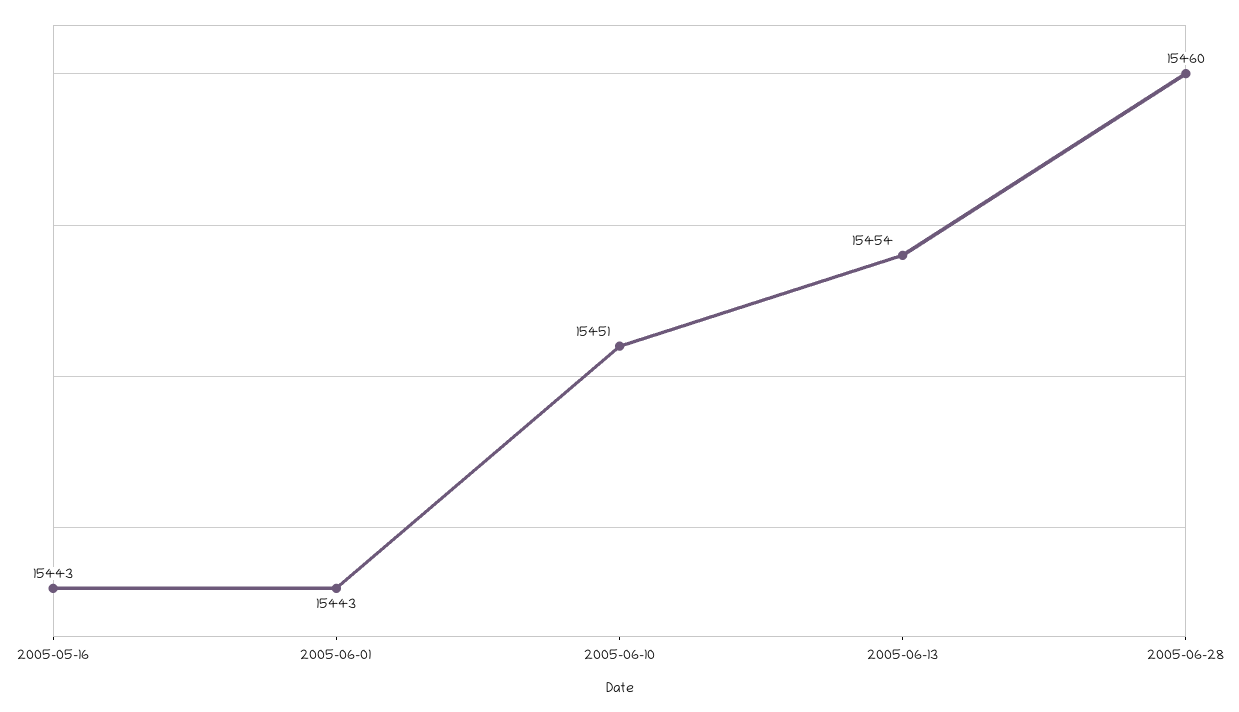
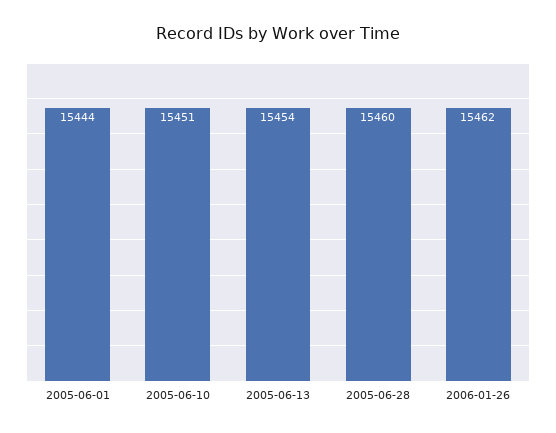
2005-05-16: 15443 -> none
2005-06-01: 15443 -> 15444
2006-01-26: none -> 15462

